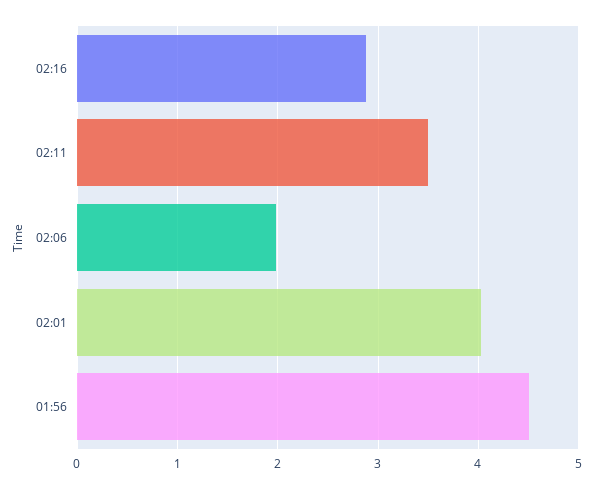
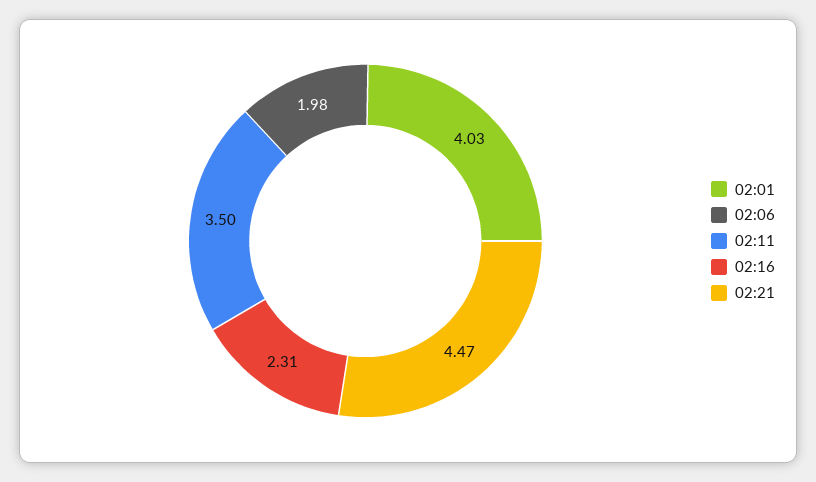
02:16: 2.9 -> 2.31
01:56: 4.5 -> none
02:21: none -> 4.47

